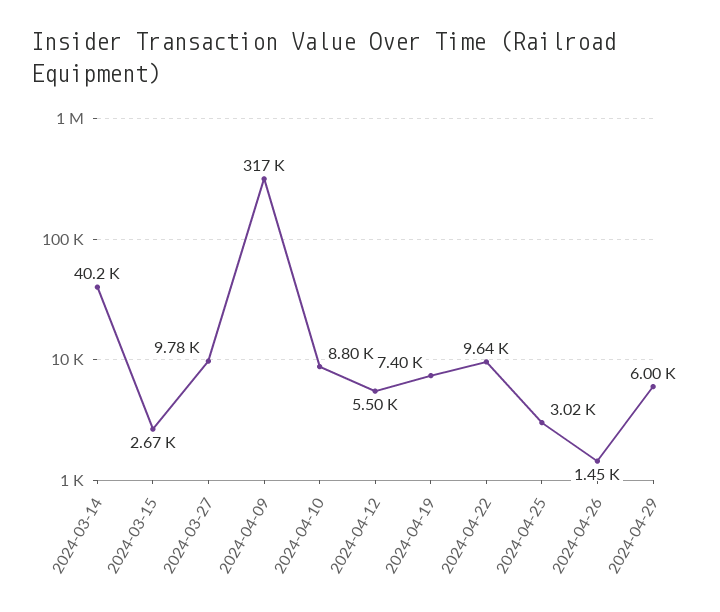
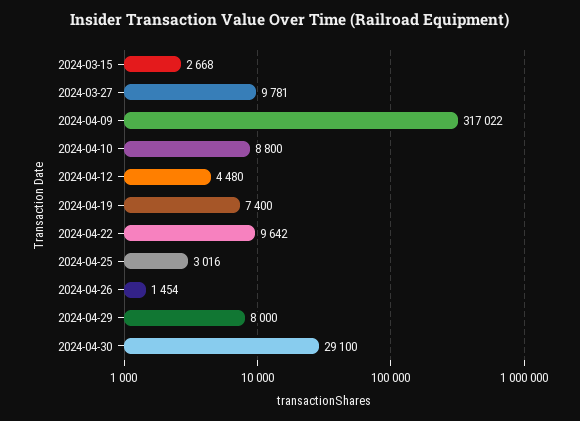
2024-03-14: 40200 -> none
2024-04-12: 5500 -> 4480
2024-04-29: 6000 -> 8000
2024-04-30: none -> 29100

